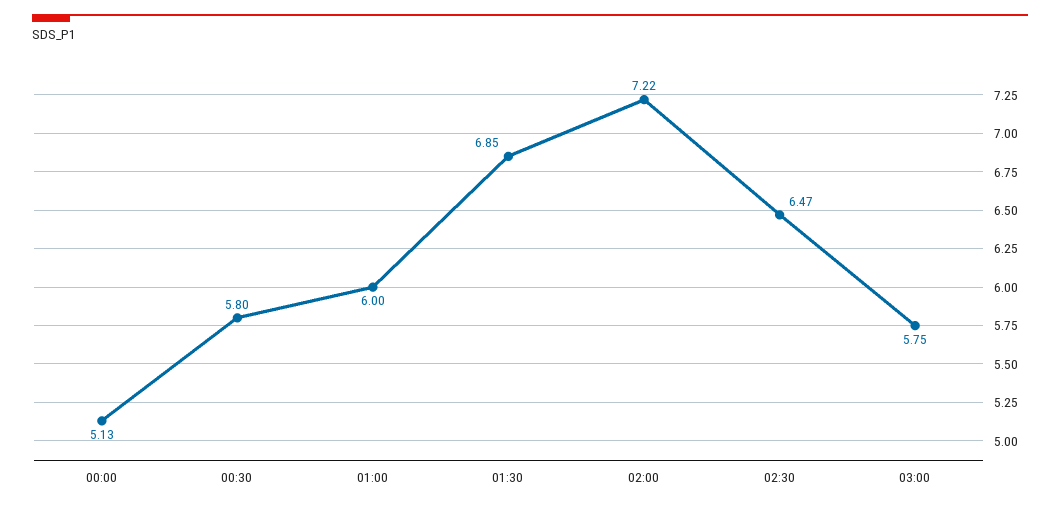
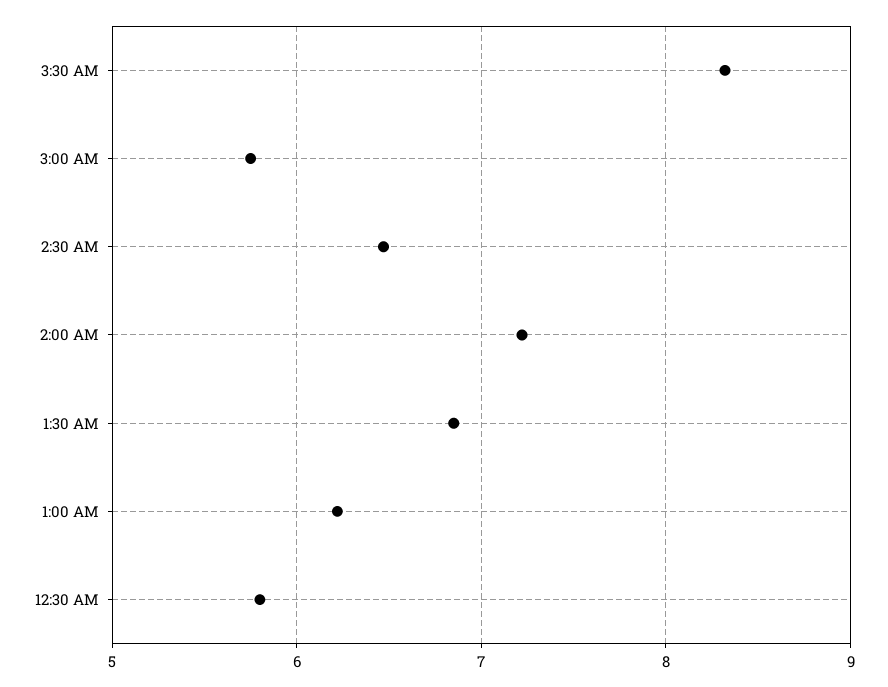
00:00: 5.13 -> none
01:00: 6 -> 6.2
3:30 AM: none -> 8.3

